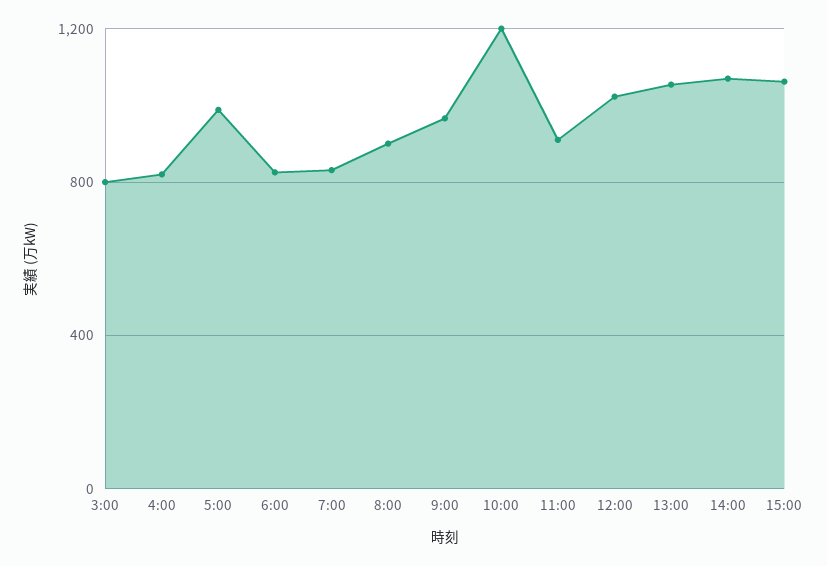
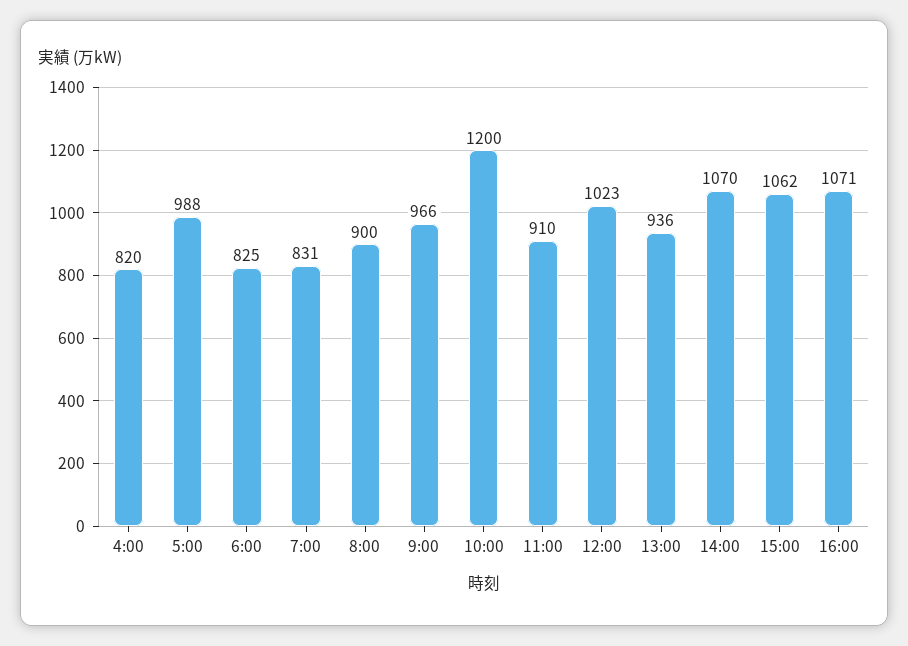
3:00: 800 -> none
13:00: 1050 -> 936
16:00: none -> 1071

